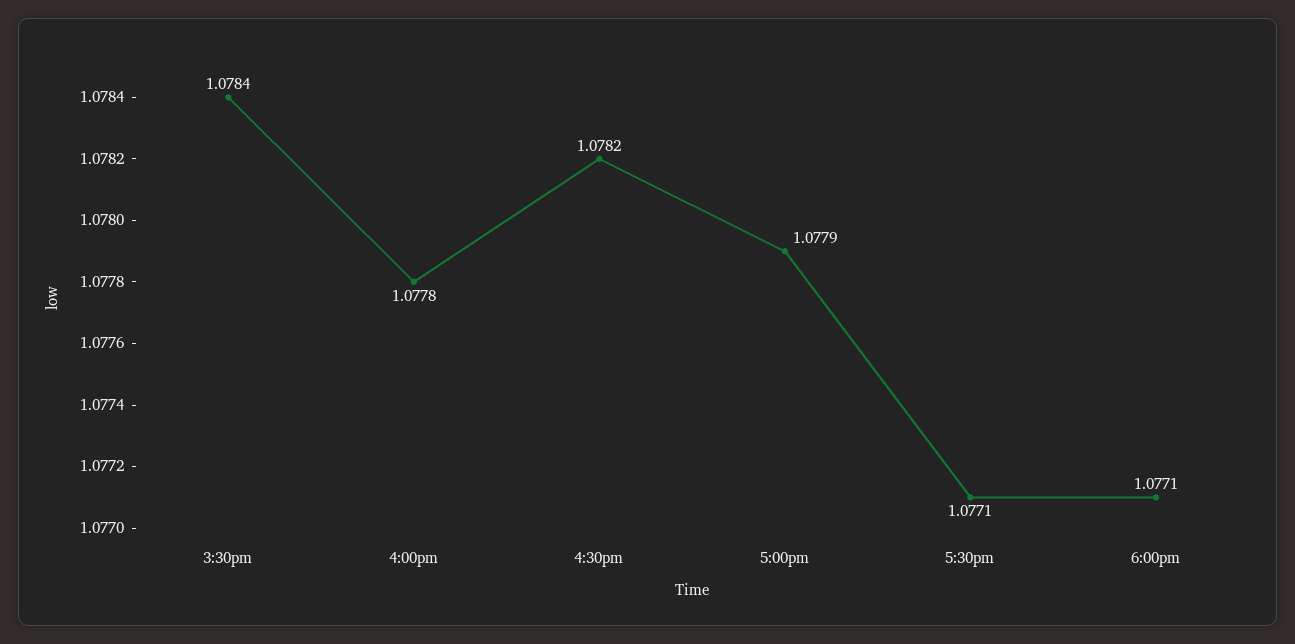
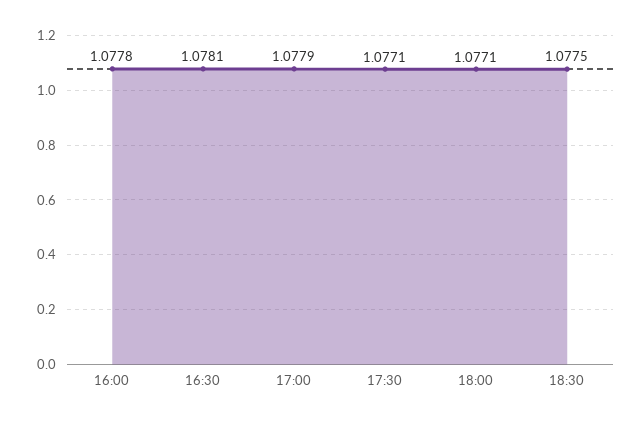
3:30pm: 1.0784 -> none
4:30pm: 1.0782 -> 1.0781
18:30: none -> 1.0775

